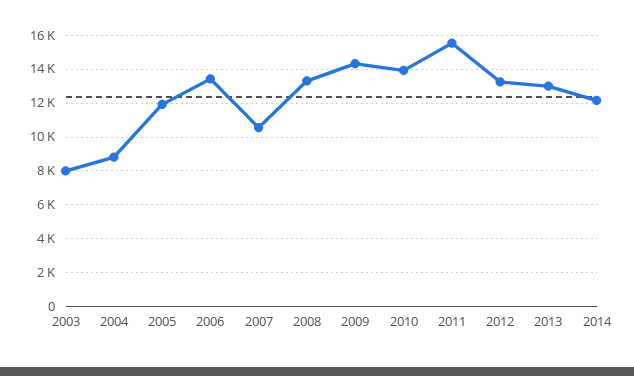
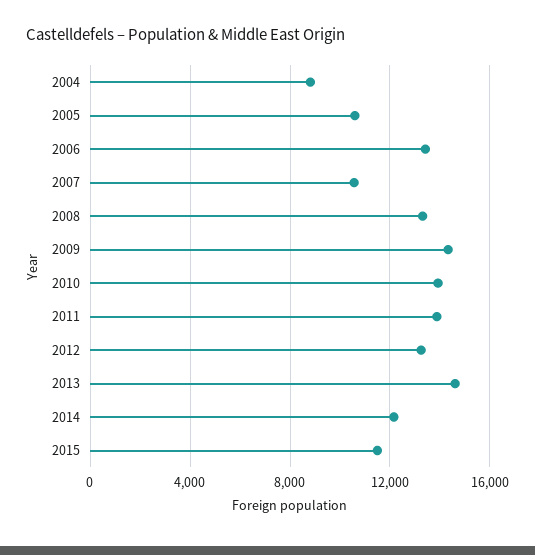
2003: 8000 -> none
2005: 12000 -> 10500
2011: 15500 -> 14000
2013: 13000 -> 14500
2015: none -> 11500

